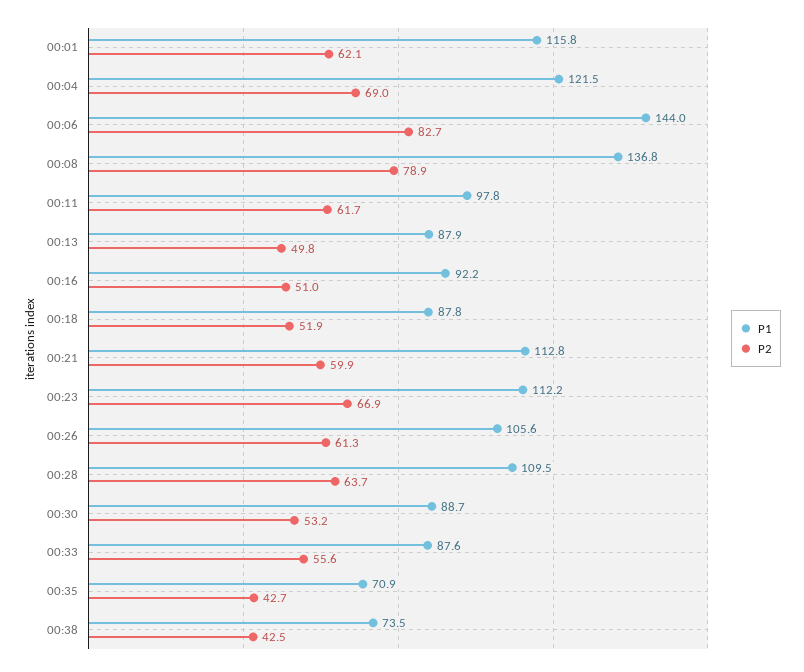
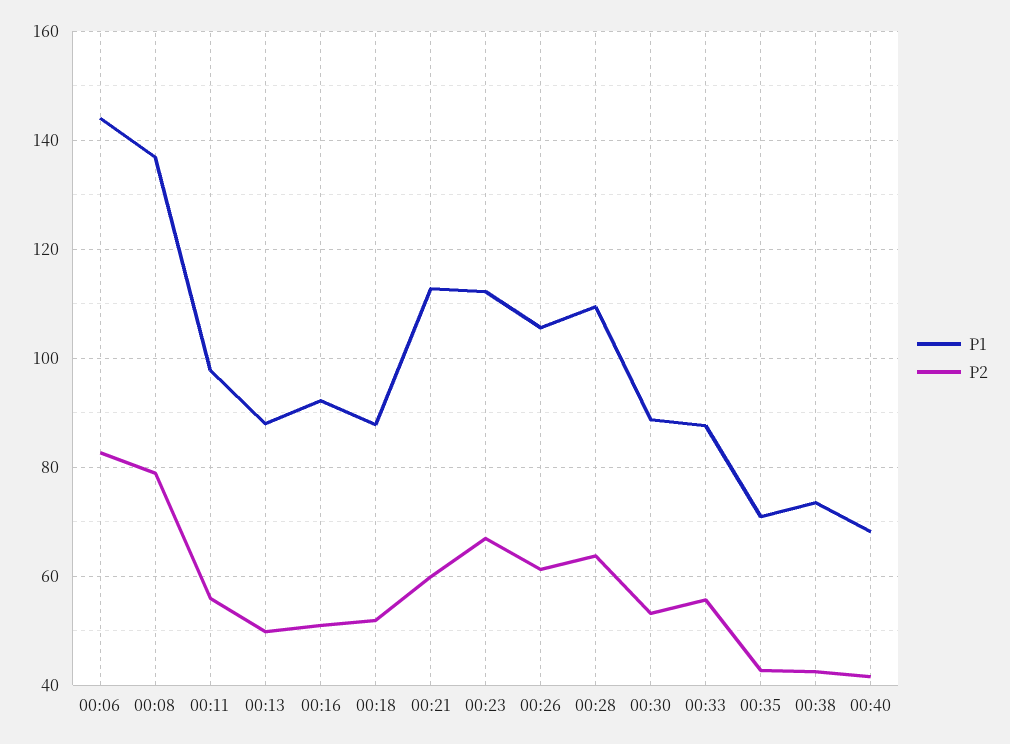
P1, 00:01: 115.8 -> none
P2, 00:01: 62.1 -> none
P1, 00:04: 121.5 -> none
P2, 00:04: 69 -> none
P2, 00:11: 61.7 -> 56
P1, 00:40: none -> 68
P2, 00:40: none -> 42

